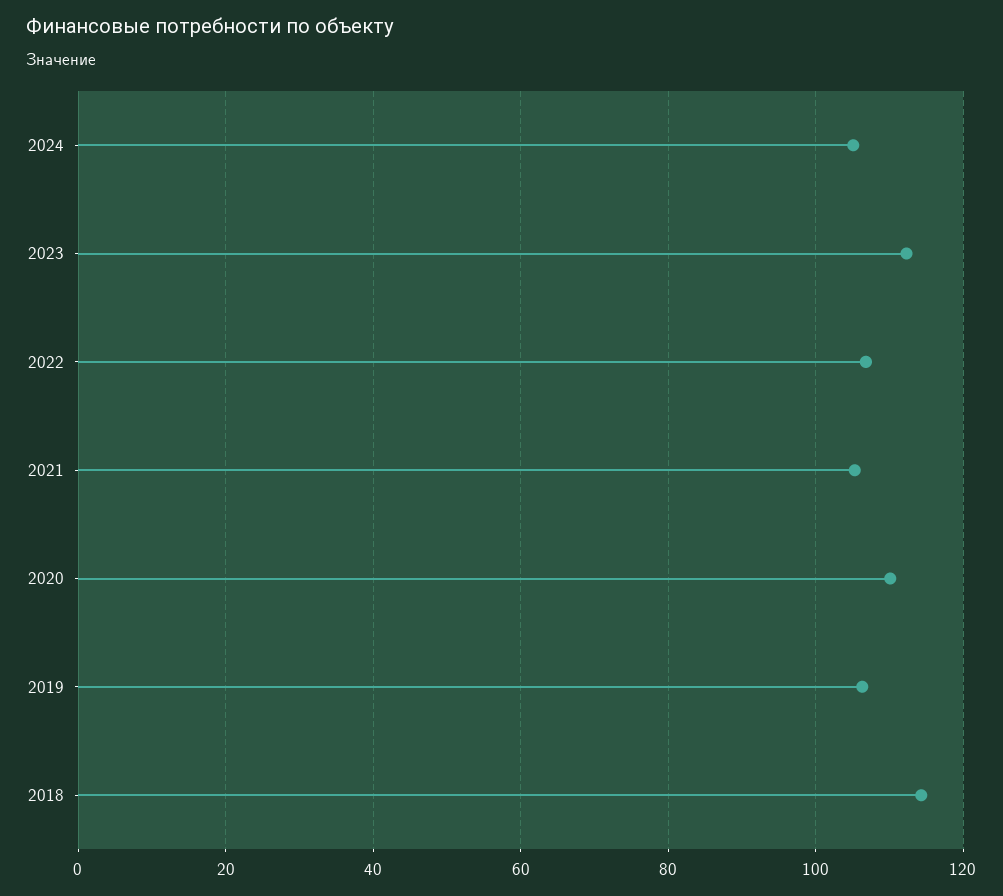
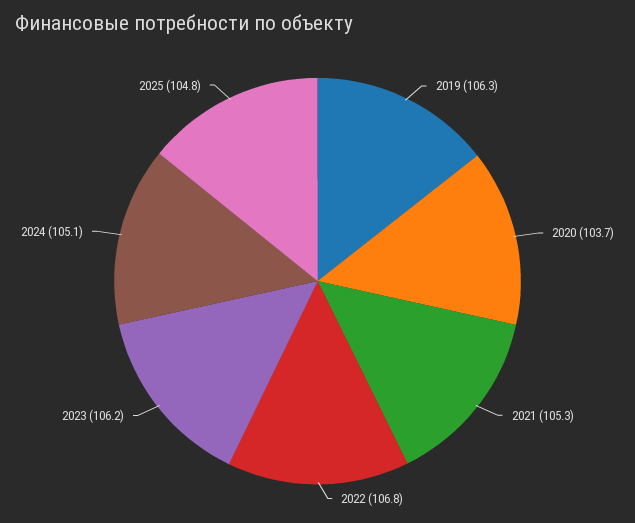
2023: 112 -> 106.2
2020: 110 -> 103.7
2018: 114 -> none
2025: none -> 104.8

